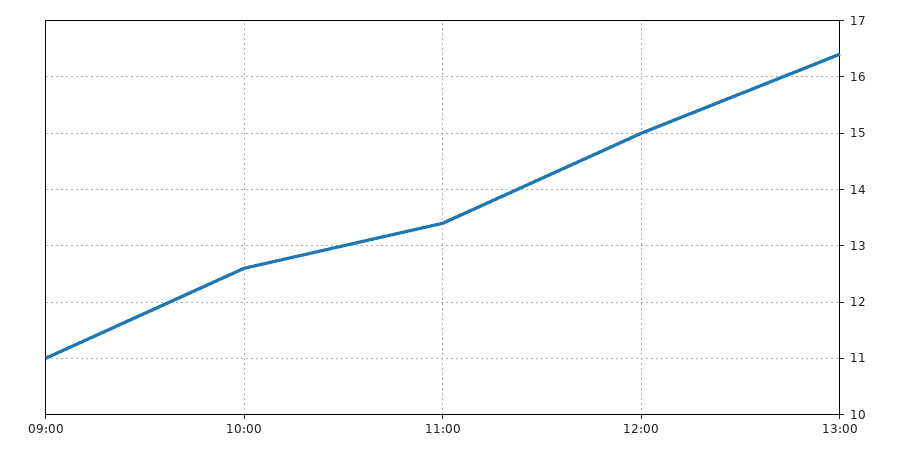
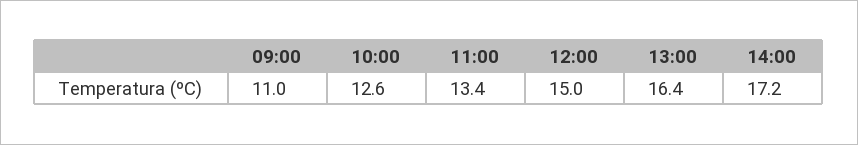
14:00: none -> 17.2

